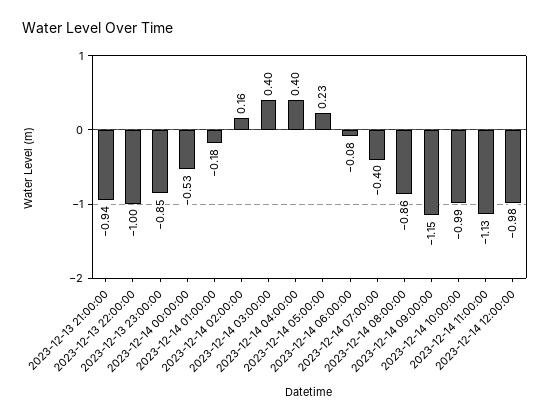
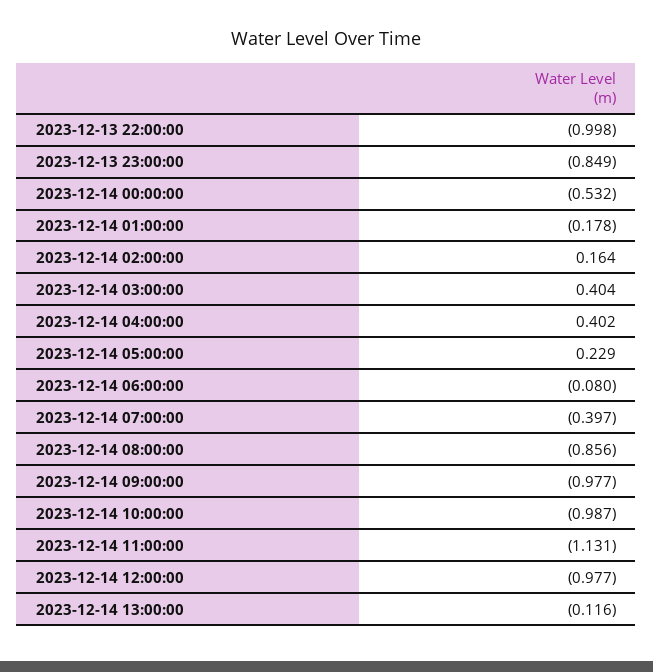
2023-12-13 21:00:00: -0.94 -> none
2023-12-14 09:00:00: -1.15 -> -0.977
2023-12-14 13:00:00: none -> -0.116

